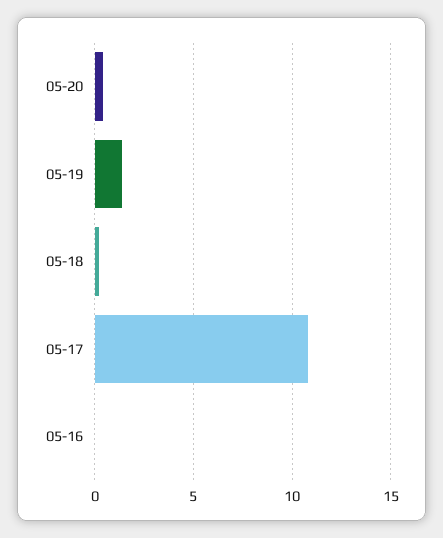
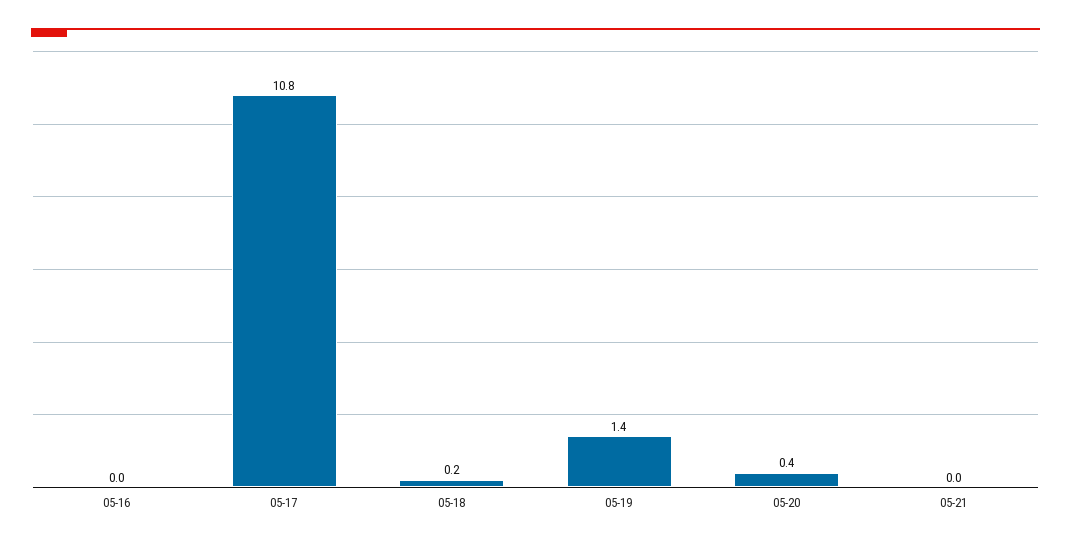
05-21: none -> 0

